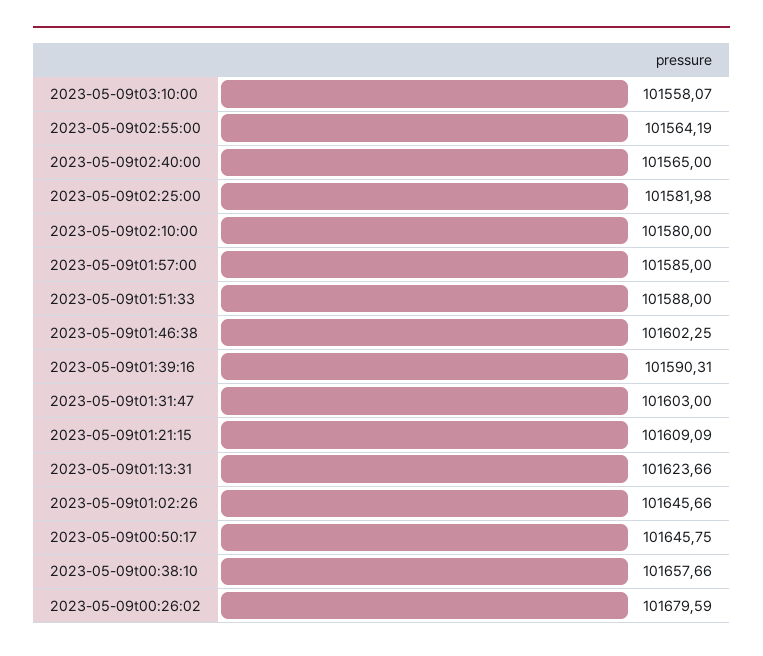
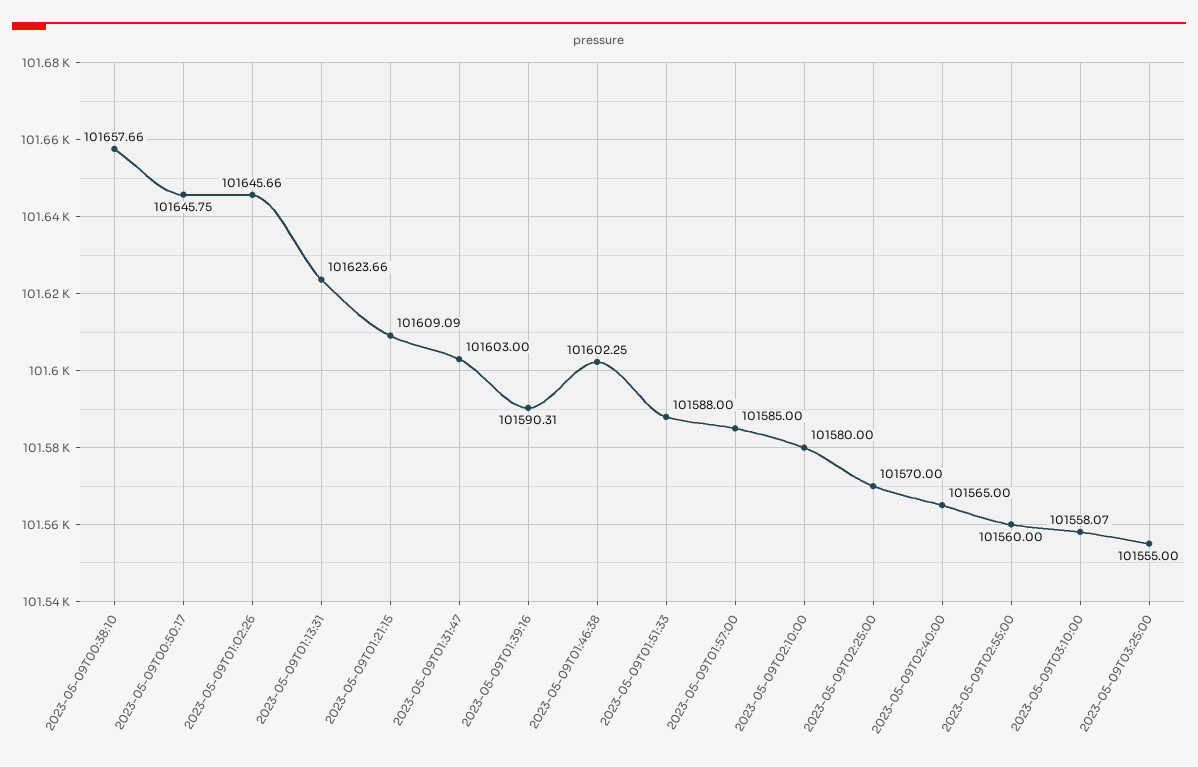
2023-05-09t02:55:00: 101564.19 -> 101560
2023-05-09t02:25:00: 101581.98 -> 101570
2023-05-09t00:26:02: 101679.59 -> none
2023-05-09T03:25:00: none -> 101555

